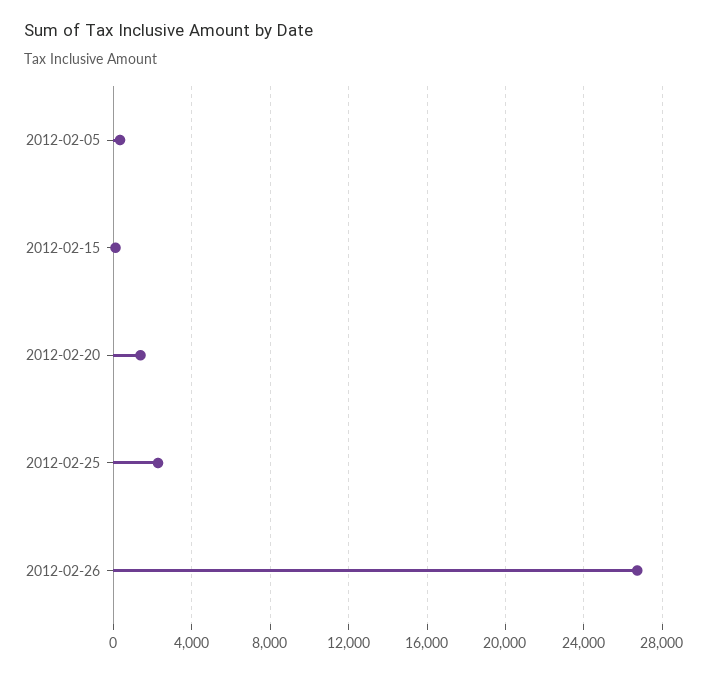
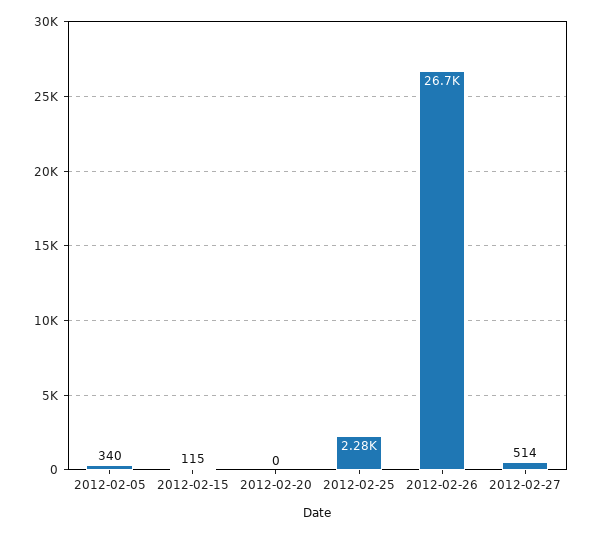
2012-02-20: 1500 -> 0
2012-02-27: none -> 514

